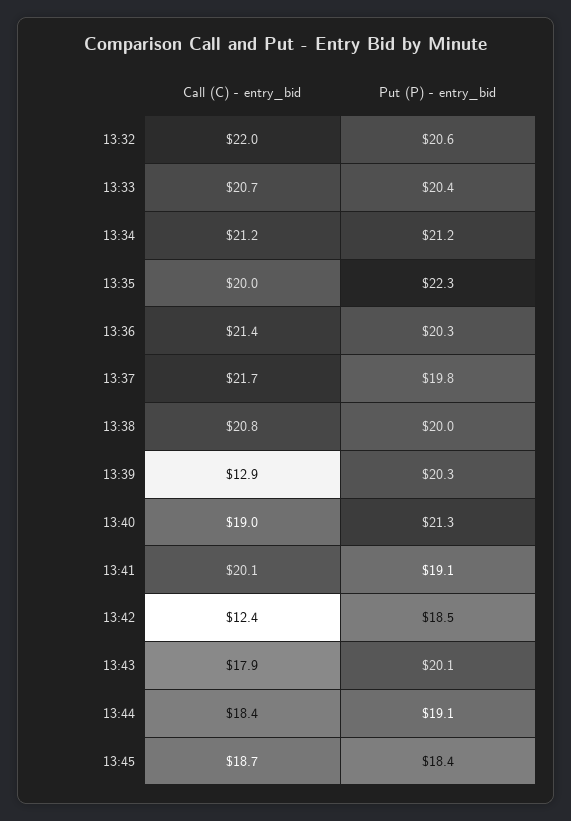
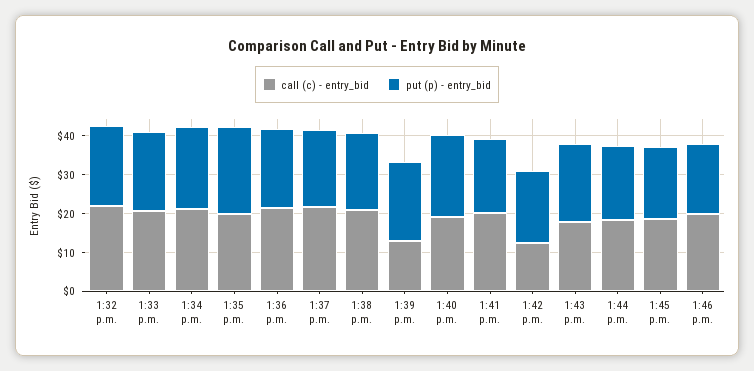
Call (C) - entry_bid, 1:46 p.m.: none -> 20
Put (P) - entry_bid, 1:46 p.m.: none -> 17.5

